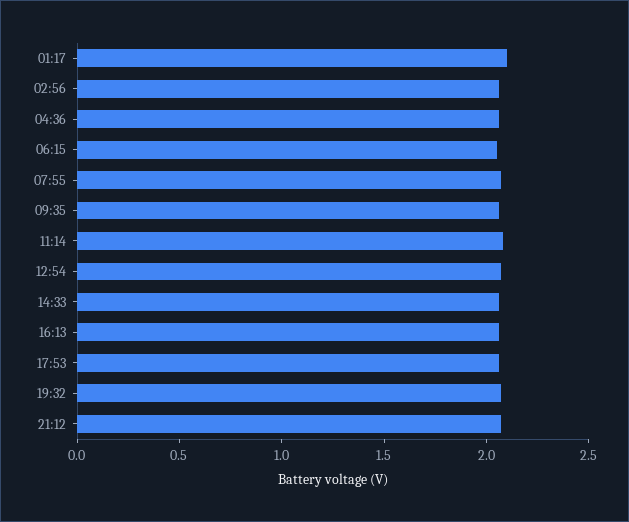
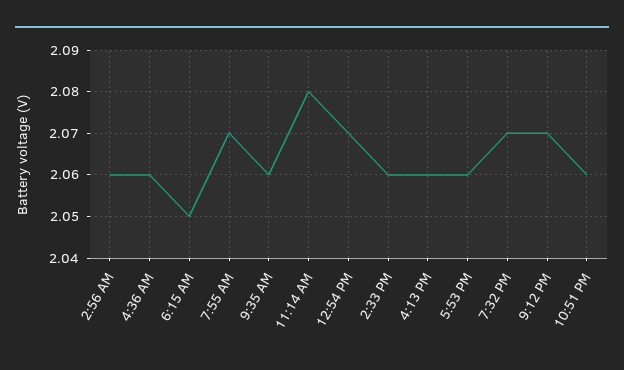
01:17: 2.1 -> none
10:51 PM: none -> 2.06

